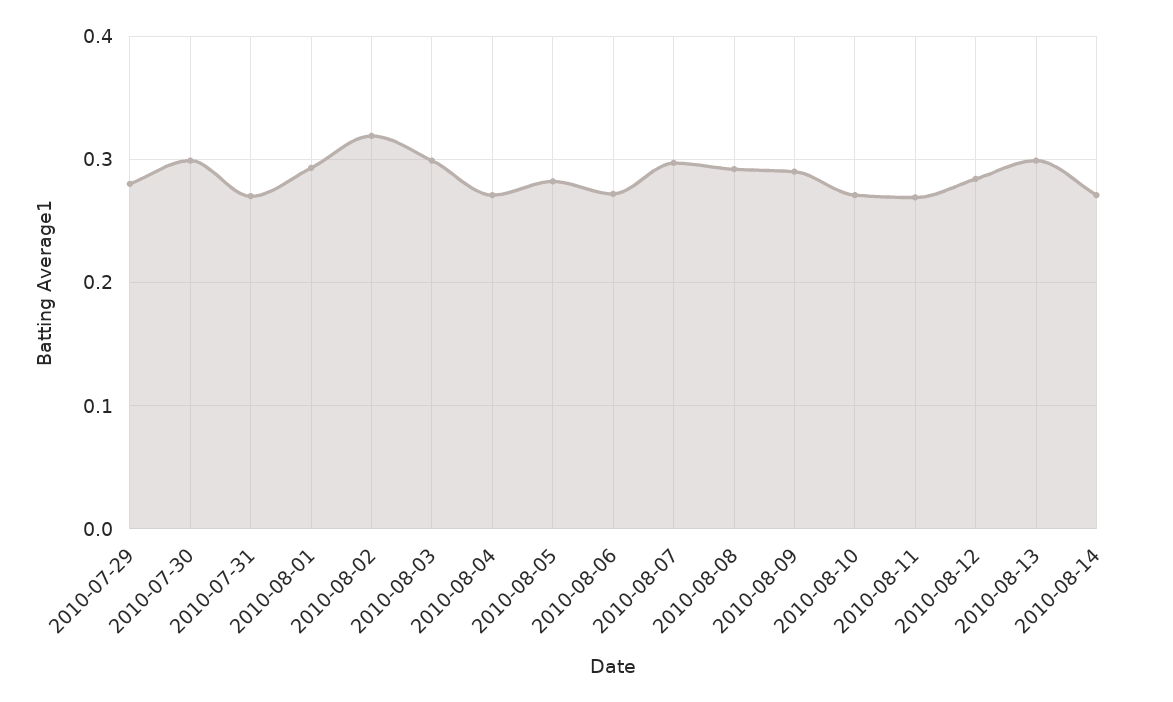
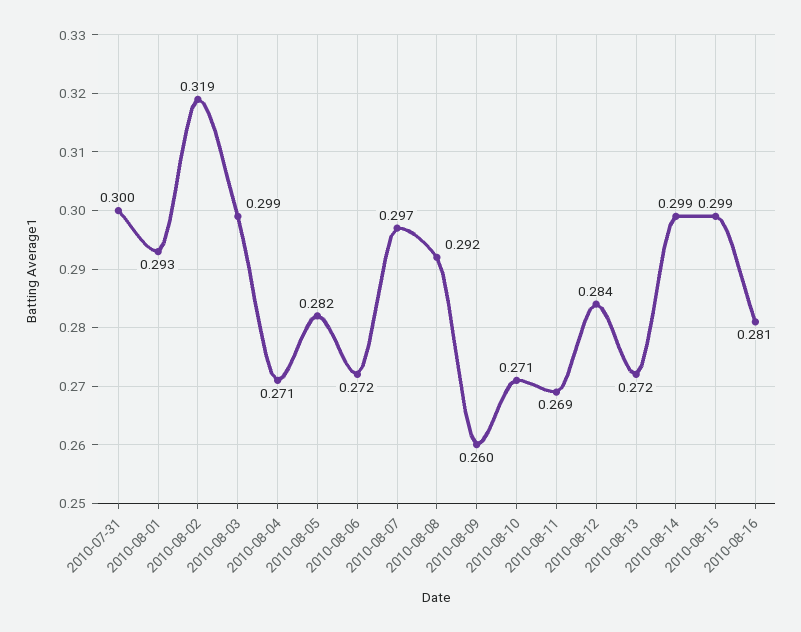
2010-07-29: 0.28 -> none
2010-07-30: 0.3 -> none
2010-07-31: 0.27 -> 0.3
2010-08-09: 0.29 -> 0.26
2010-08-13: 0.3 -> 0.272
2010-08-14: 0.27 -> 0.299
2010-08-15: none -> 0.299
2010-08-16: none -> 0.281

